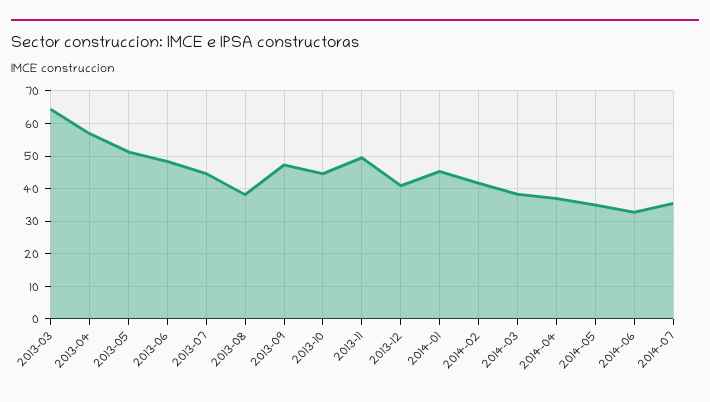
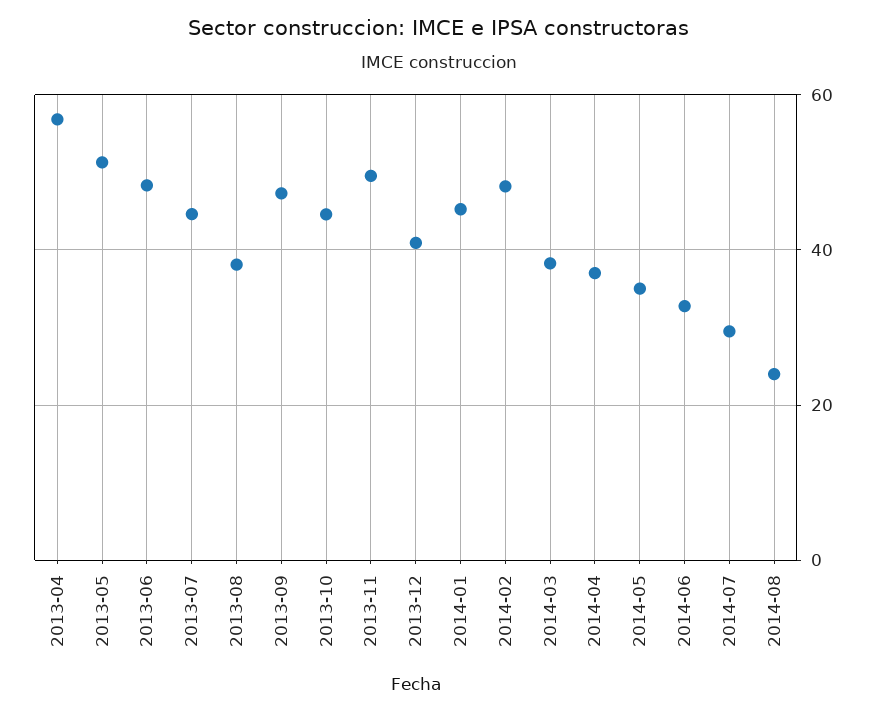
2013-03: 64 -> none
2014-02: 42 -> 48
2014-07: 36 -> 30
2014-08: none -> 24

